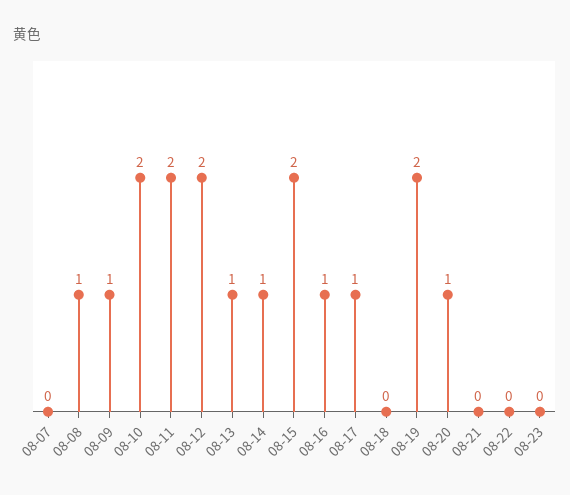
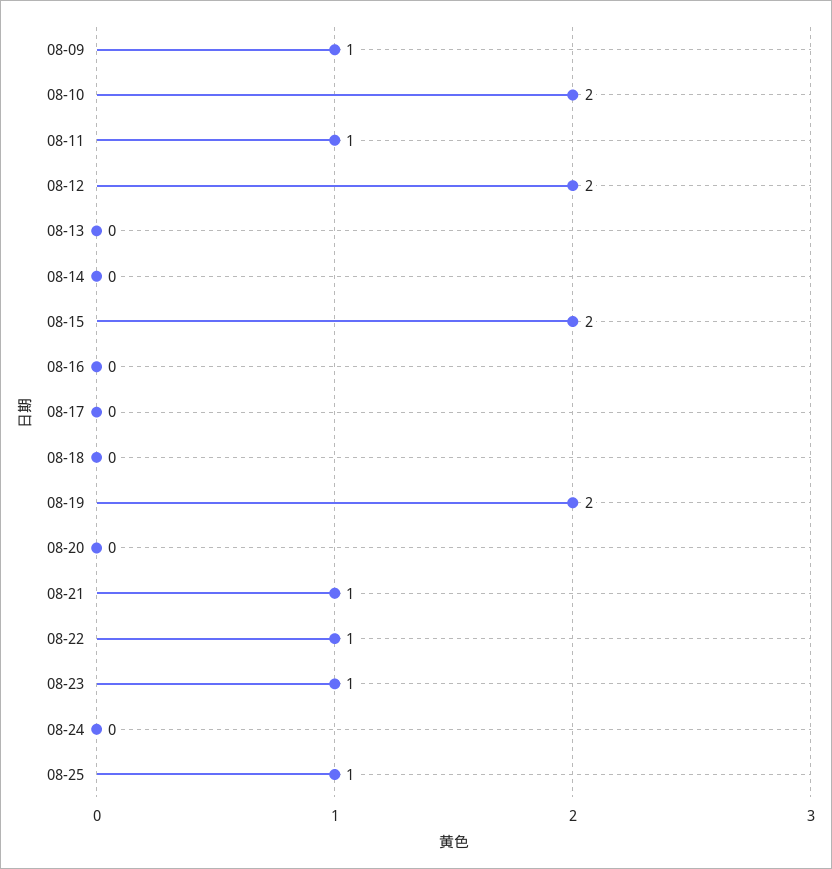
08-07: 0 -> none
08-08: 1 -> none
08-11: 2 -> 1
08-13: 1 -> 0
08-14: 1 -> 0
08-16: 1 -> 0
08-17: 1 -> 0
08-20: 1 -> 0
08-21: 0 -> 1
08-22: 0 -> 1
08-23: 0 -> 1
08-24: none -> 0
08-25: none -> 1

